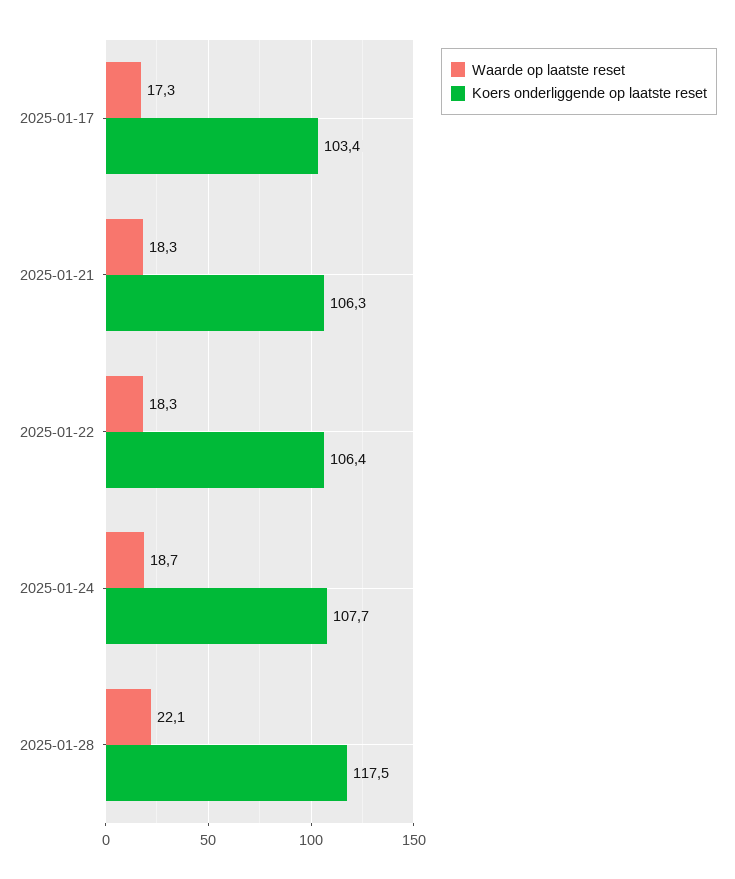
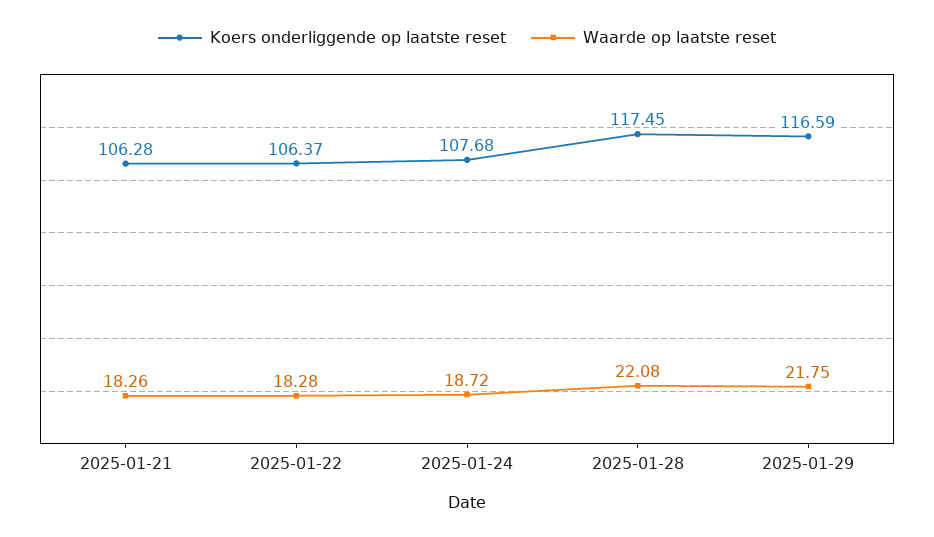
Waarde op laatste reset, 2025-01-17: 17.3 -> none
Koers onderliggende op laatste reset, 2025-01-17: 103.4 -> none
Koers onderliggende op laatste reset, 2025-01-29: none -> 116.59
Waarde op laatste reset, 2025-01-29: none -> 21.75

